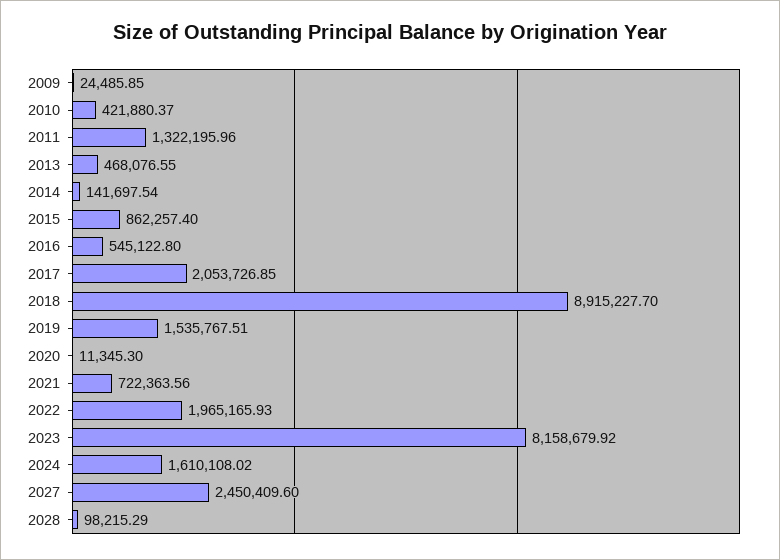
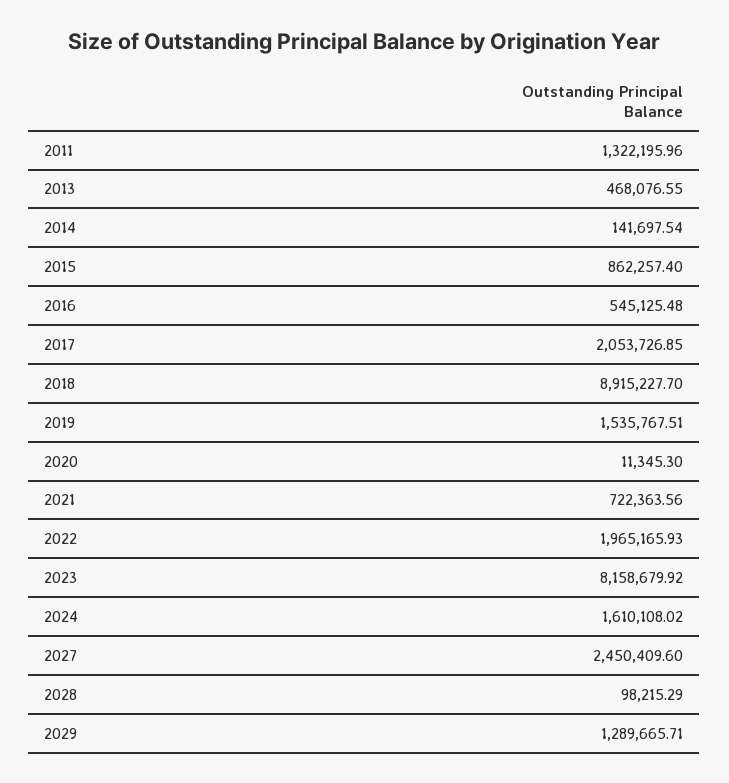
2009: 24485.85 -> none
2010: 421880.37 -> none
2016: 545122.8 -> 545125.48
2029: none -> 1289665.71

